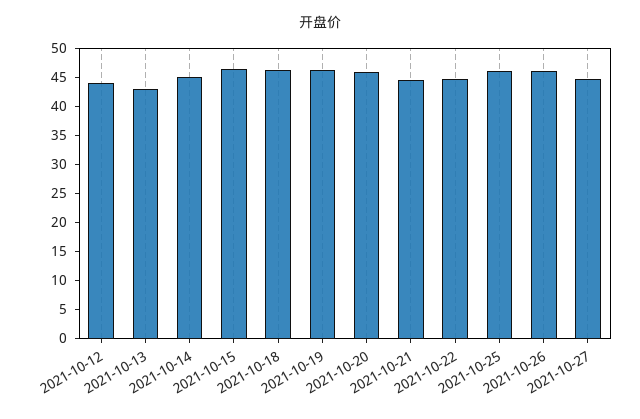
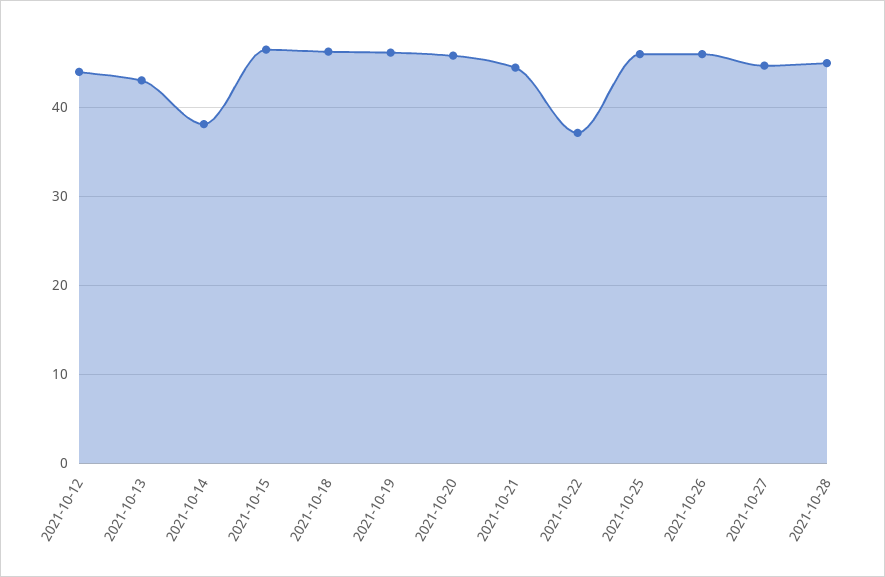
2021-10-14: 45 -> 38
2021-10-22: 45 -> 37
2021-10-28: none -> 45

